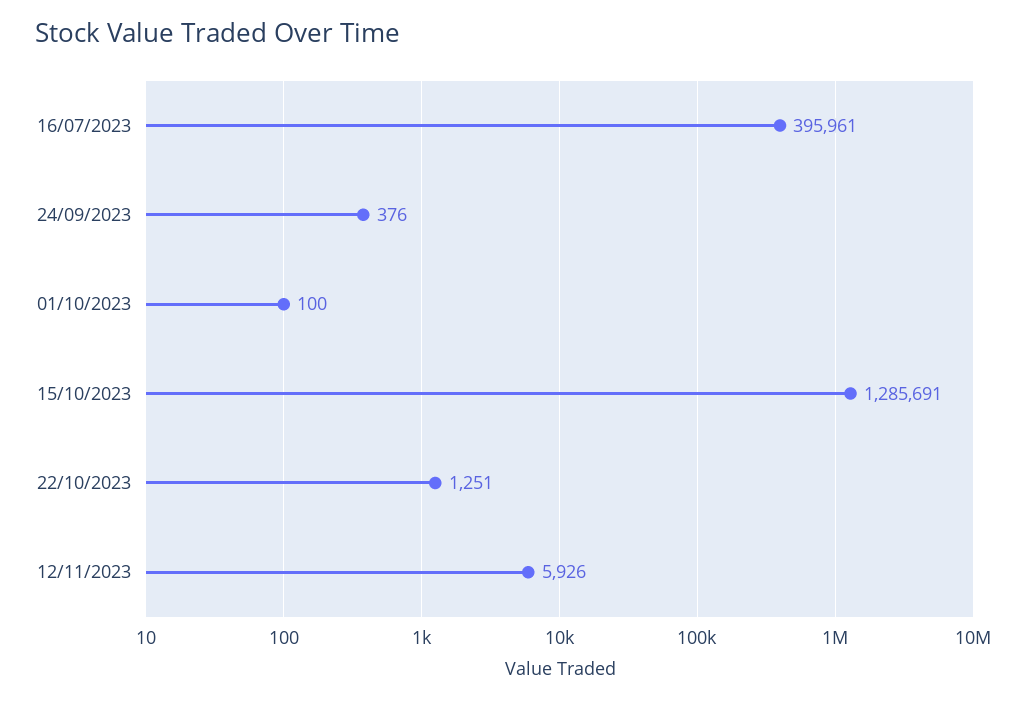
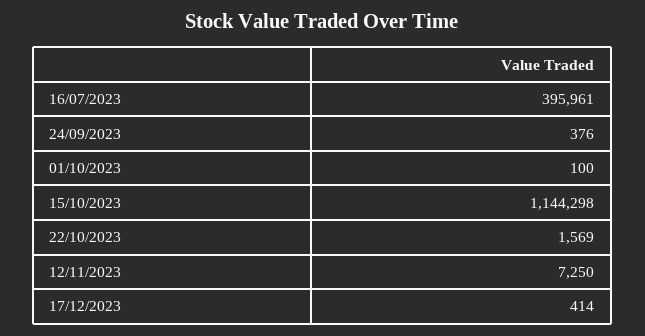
15/10/2023: 1285691 -> 1144298
22/10/2023: 1251 -> 1569
12/11/2023: 5926 -> 7250
17/12/2023: none -> 414

